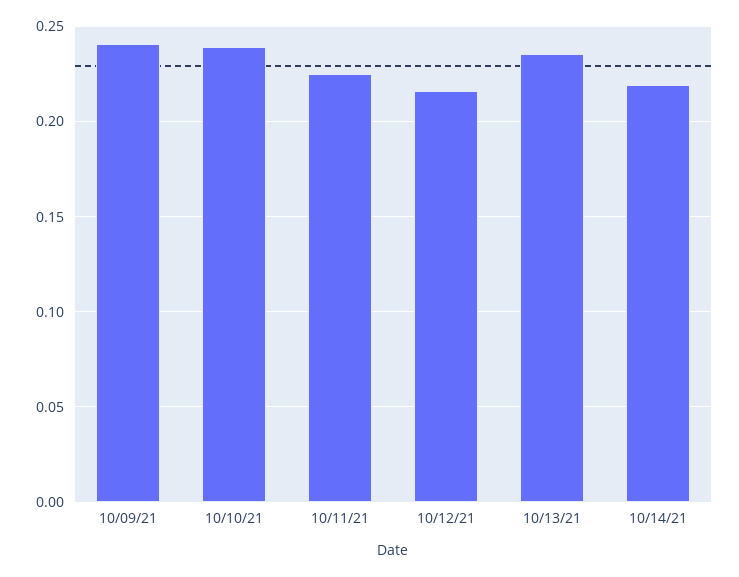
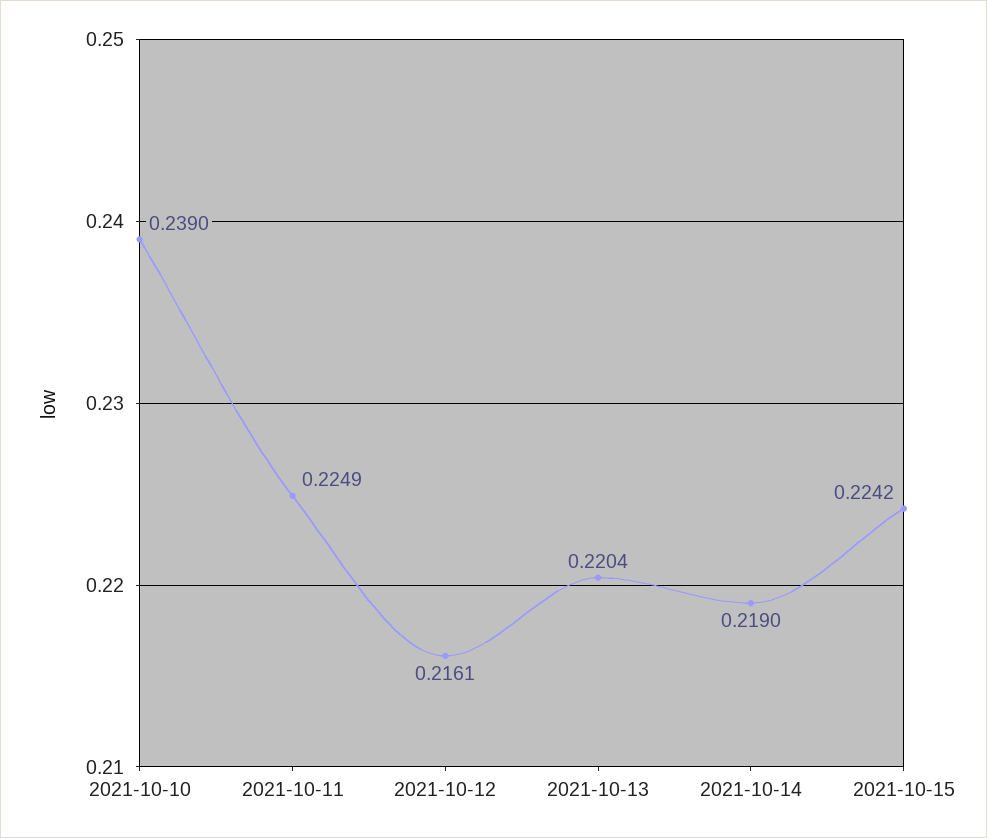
10/09/21: 0.24 -> none
10/13/21: 0.235 -> 0.2204
2021-10-15: none -> 0.2242

